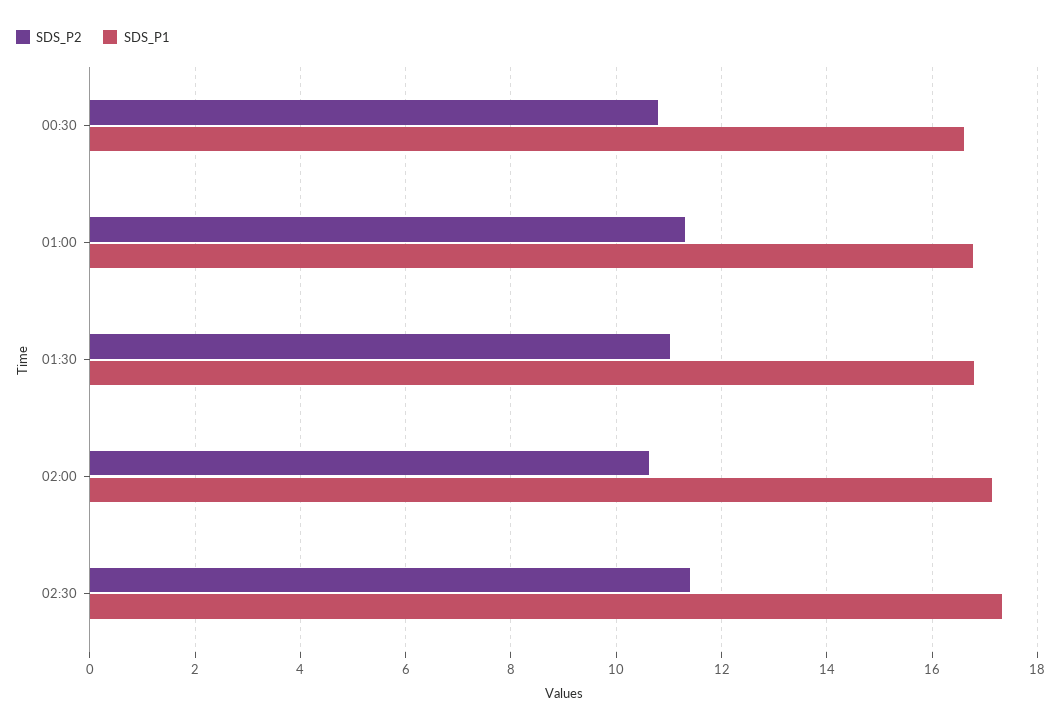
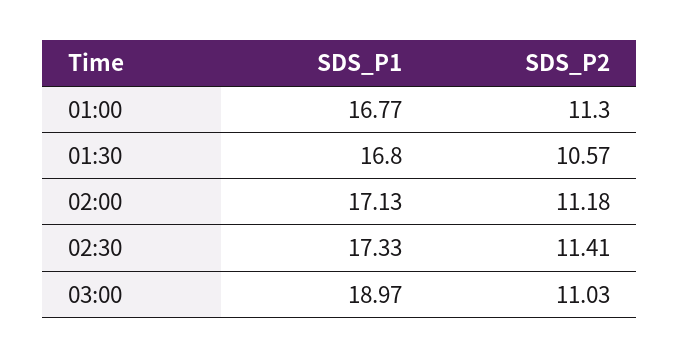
SDS_P2, 00:30: 10.8 -> none
SDS_P1, 00:30: 16.6 -> none
SDS_P2, 01:30: 11 -> 10.57
SDS_P2, 02:00: 10.6 -> 11.18
SDS_P1, 03:00: none -> 18.97
SDS_P2, 03:00: none -> 11.03

